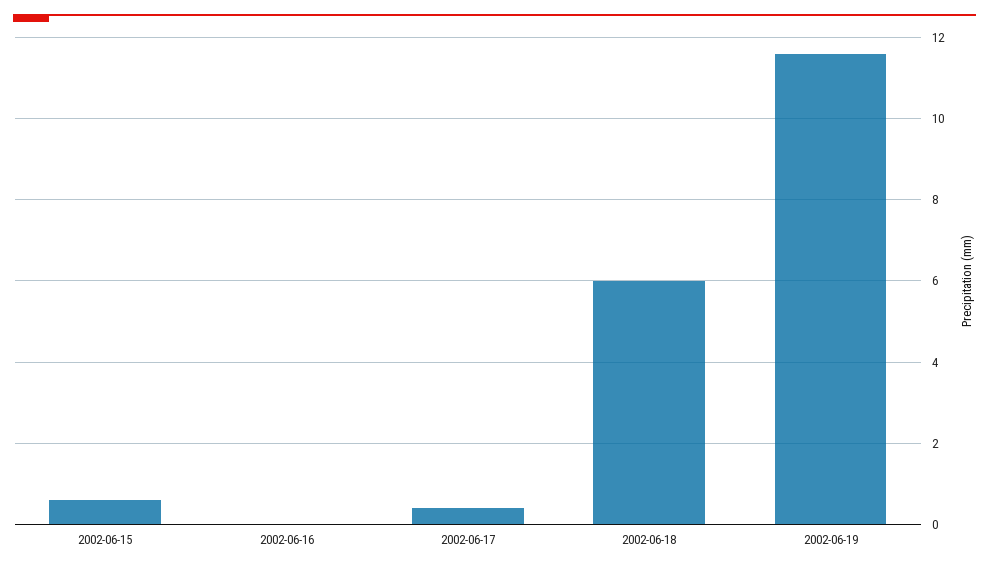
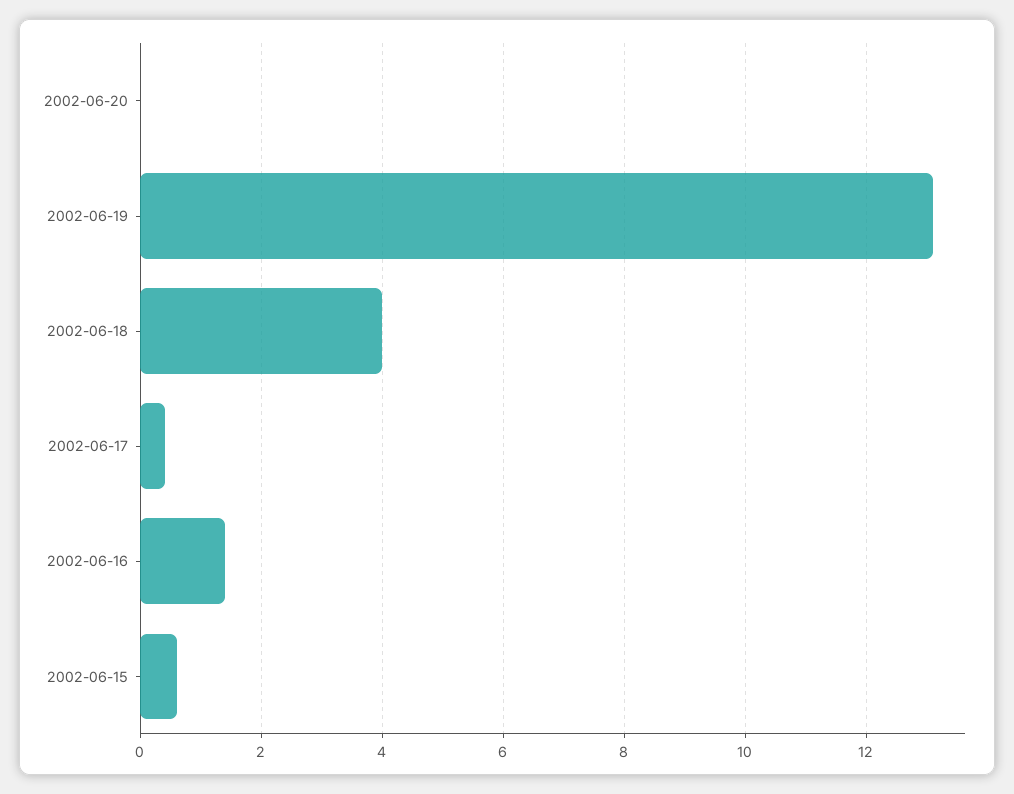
2002-06-16: 0 -> 1.5
2002-06-18: 6 -> 4
2002-06-19: 11.5 -> 13
2002-06-20: none -> 0

